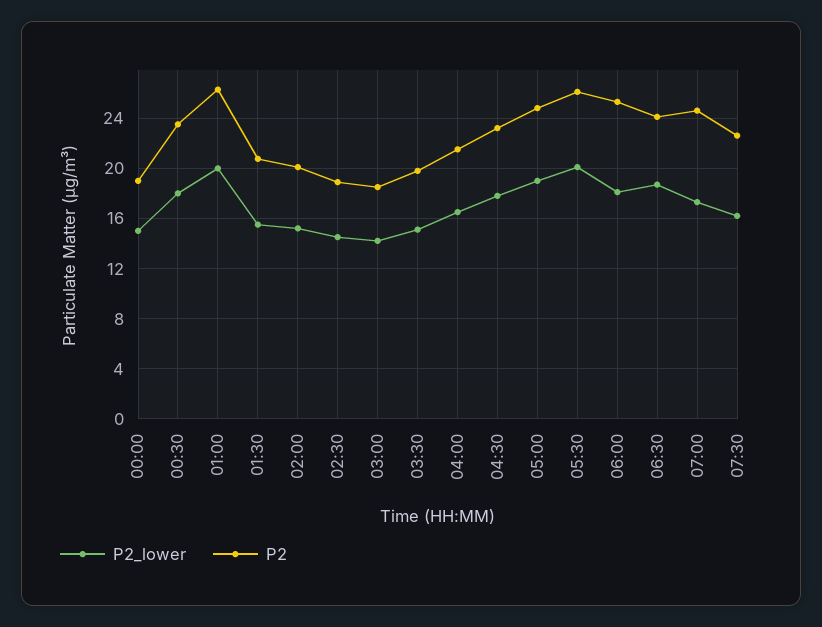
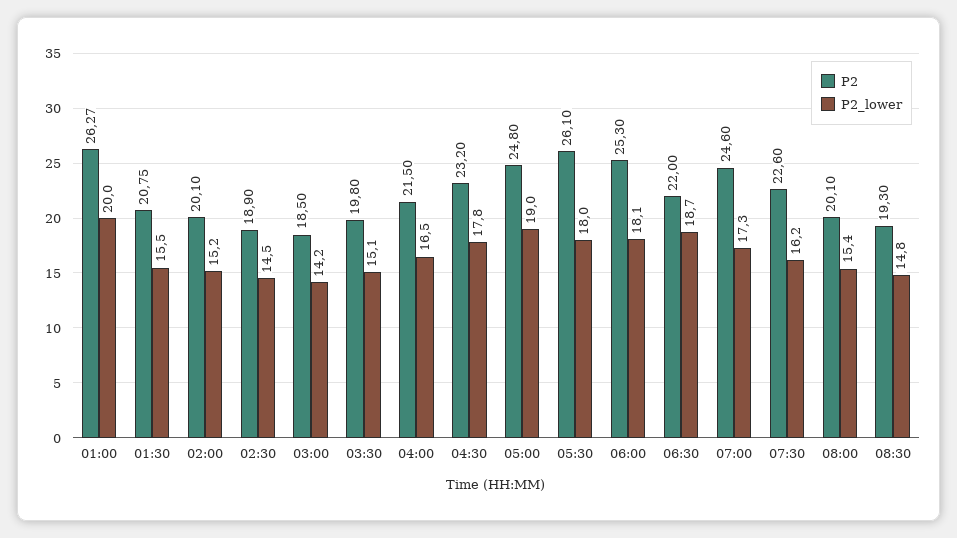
P2_lower, 00:00: 15 -> none
P2, 00:00: 19 -> none
P2_lower, 00:30: 18 -> none
P2, 00:30: 23.5 -> none
P2_lower, 05:30: 20 -> 18
P2, 06:30: 24 -> 22
P2, 08:00: none -> 20.1
P2_lower, 08:00: none -> 15.4
P2, 08:30: none -> 19.3
P2_lower, 08:30: none -> 14.8

